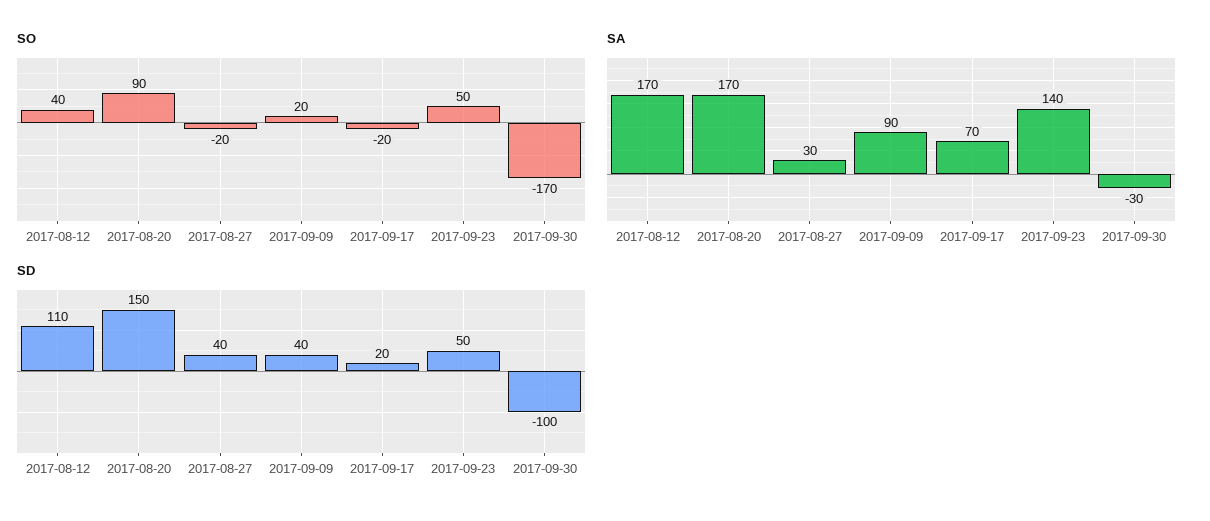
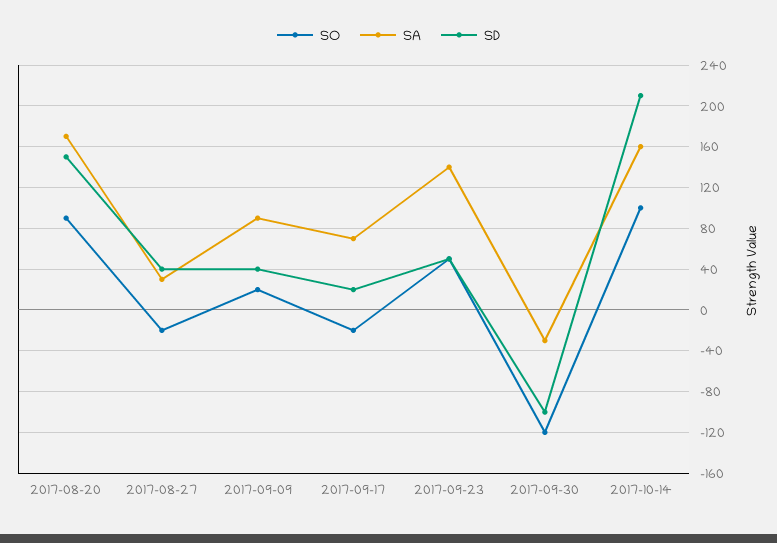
SO, 2017-08-12: 40 -> none
SO, 2017-09-30: -170 -> -120
SA, 2017-08-12: 170 -> none
SD, 2017-08-12: 110 -> none
SO, 2017-10-14: none -> 100
SA, 2017-10-14: none -> 160
SD, 2017-10-14: none -> 210

